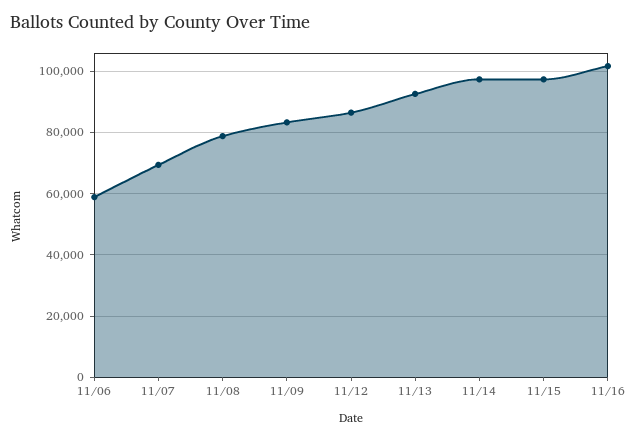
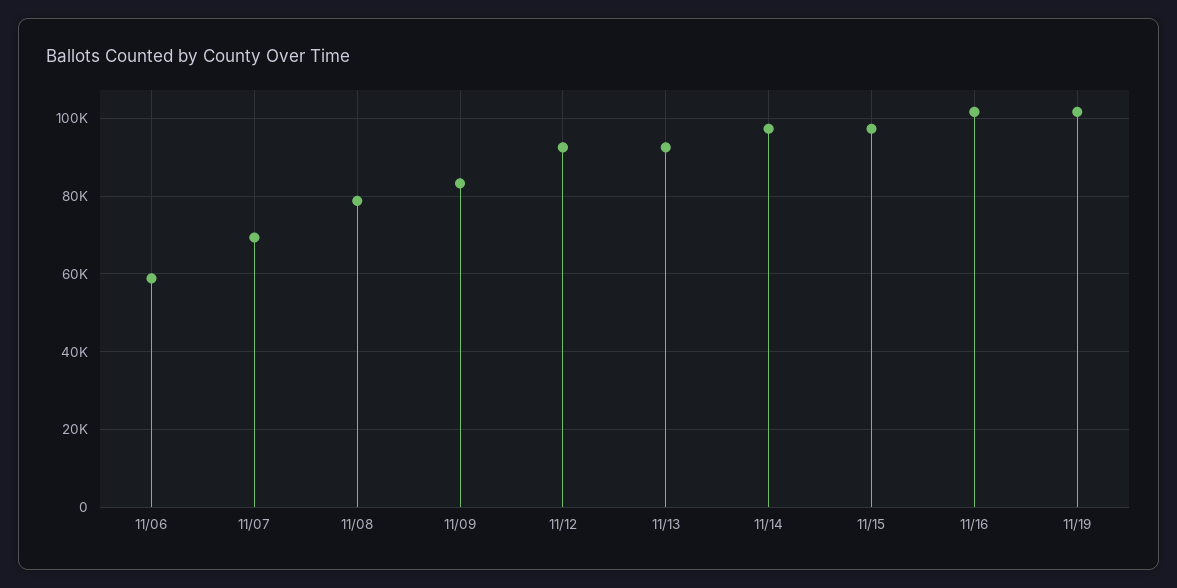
11/12: 86000 -> 92000
11/19: none -> 102000

